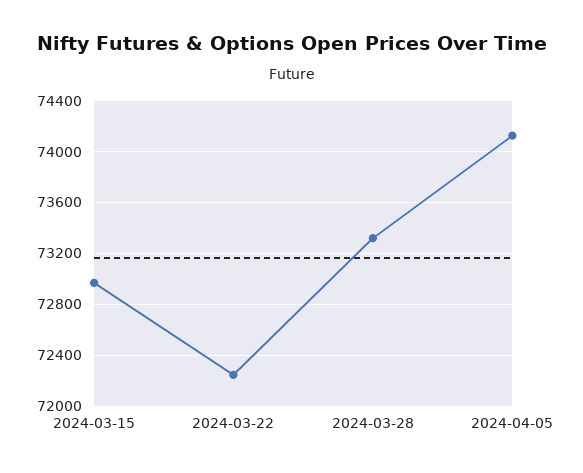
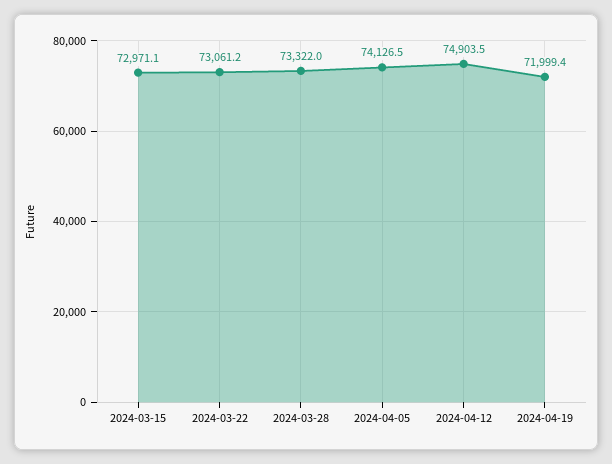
2024-03-22: 72250 -> 73061.2
2024-04-12: none -> 74903.5
2024-04-19: none -> 71999.4

